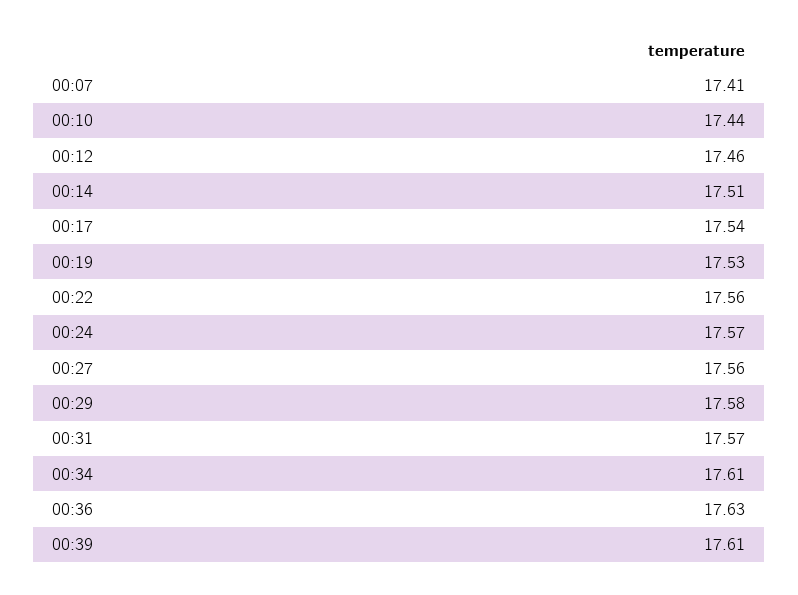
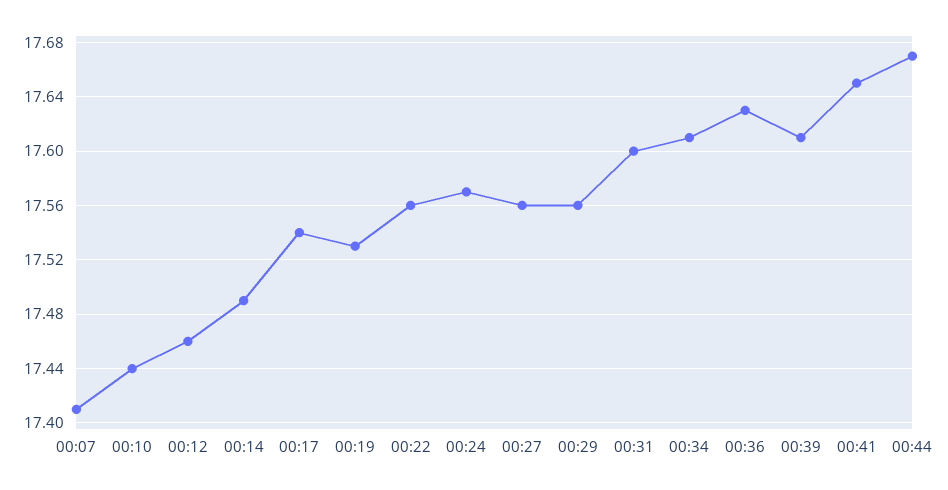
00:14: 17.51 -> 17.49
00:29: 17.58 -> 17.56
00:31: 17.57 -> 17.6
00:41: none -> 17.65
00:44: none -> 17.67

